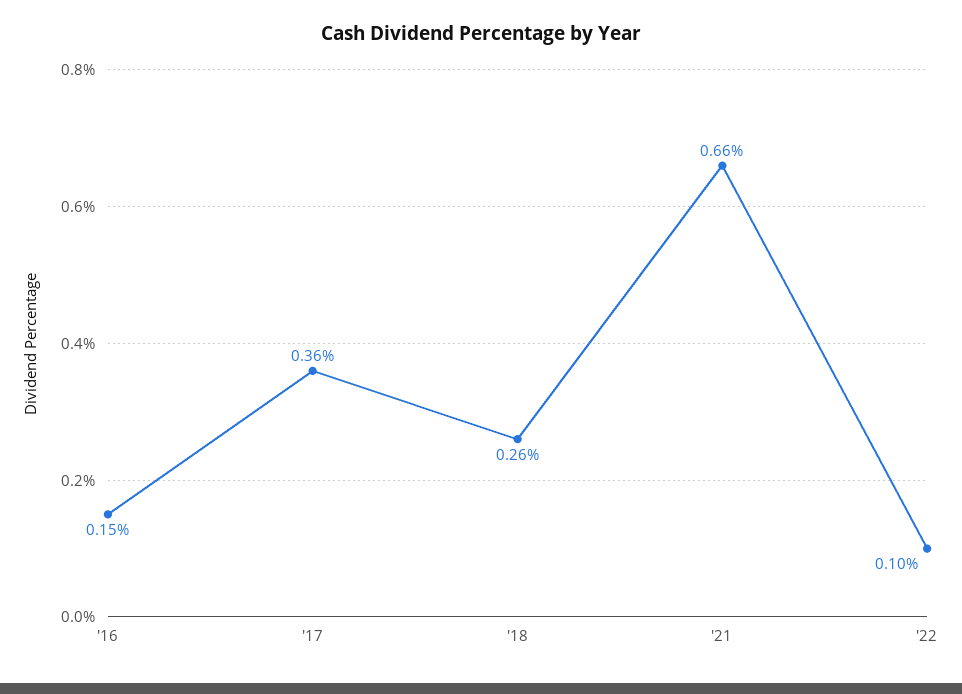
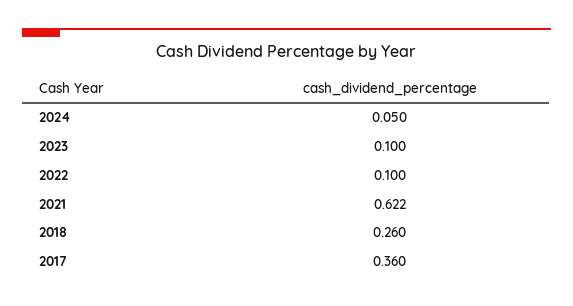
'16: 0.15 -> none
'21: 0.66 -> 0.622
2024: none -> 0.05
2023: none -> 0.1

